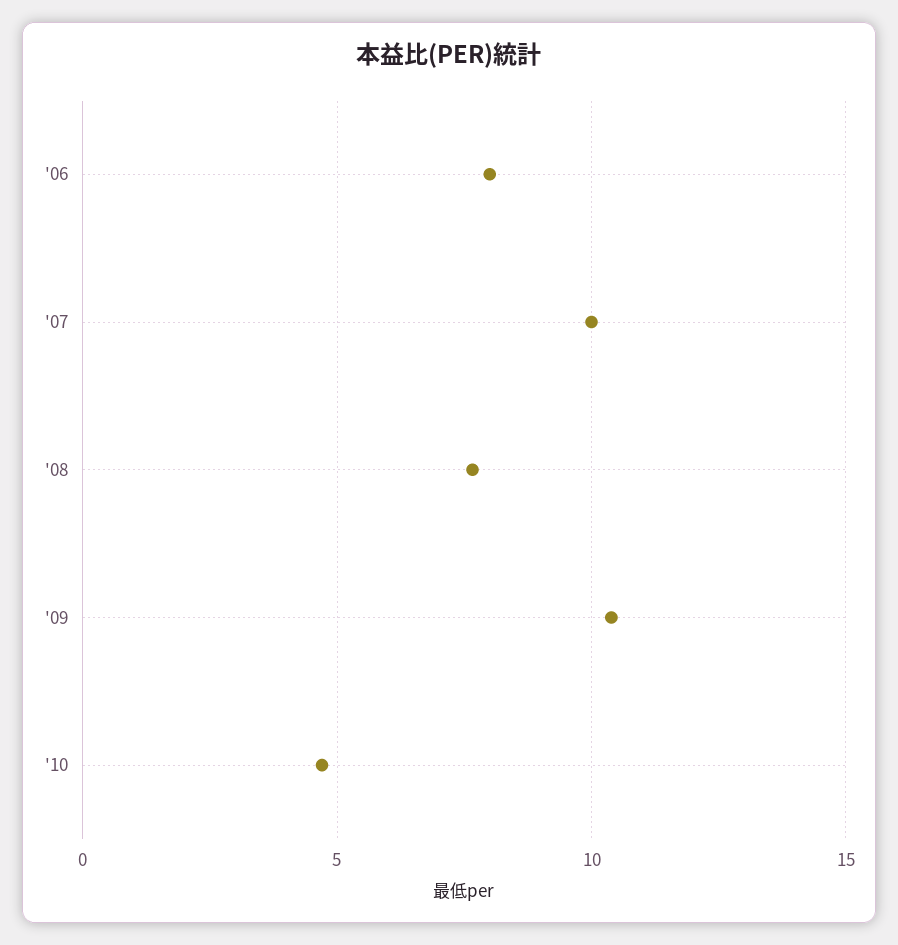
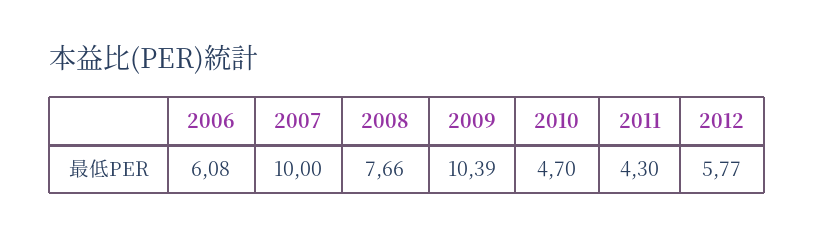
'06: 8 -> 6.08
2011: none -> 4.3
2012: none -> 5.77

